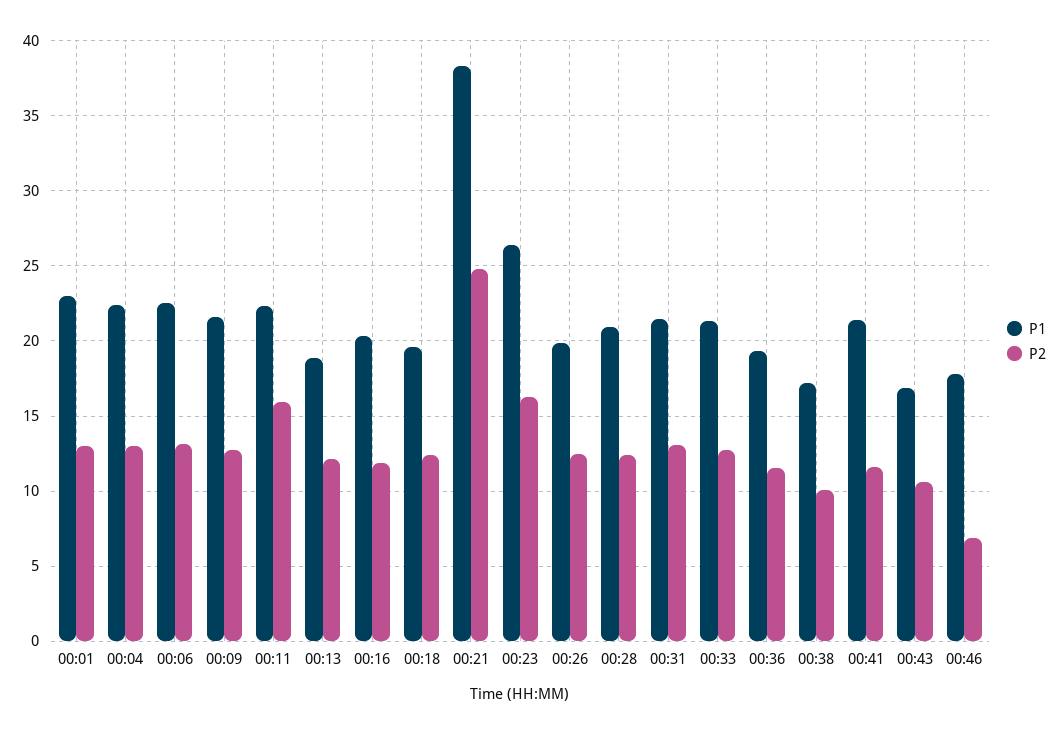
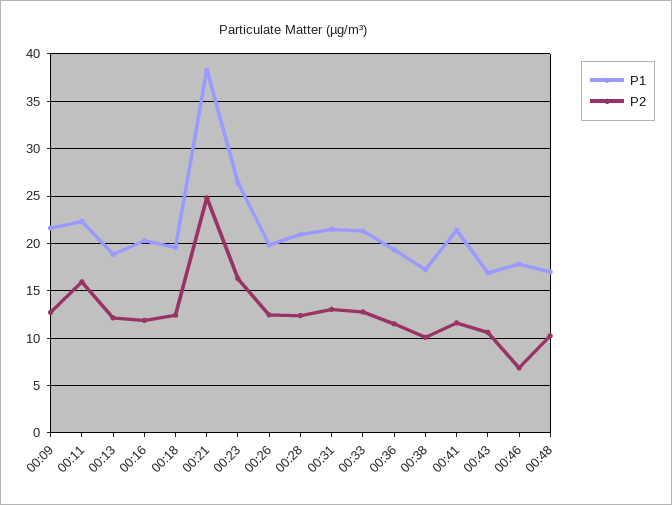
P1, 00:01: 23 -> none
P2, 00:01: 13 -> none
P1, 00:04: 22.5 -> none
P2, 00:04: 13 -> none
P1, 00:06: 22.5 -> none
P2, 00:06: 13 -> none
P1, 00:48: none -> 17
P2, 00:48: none -> 10

